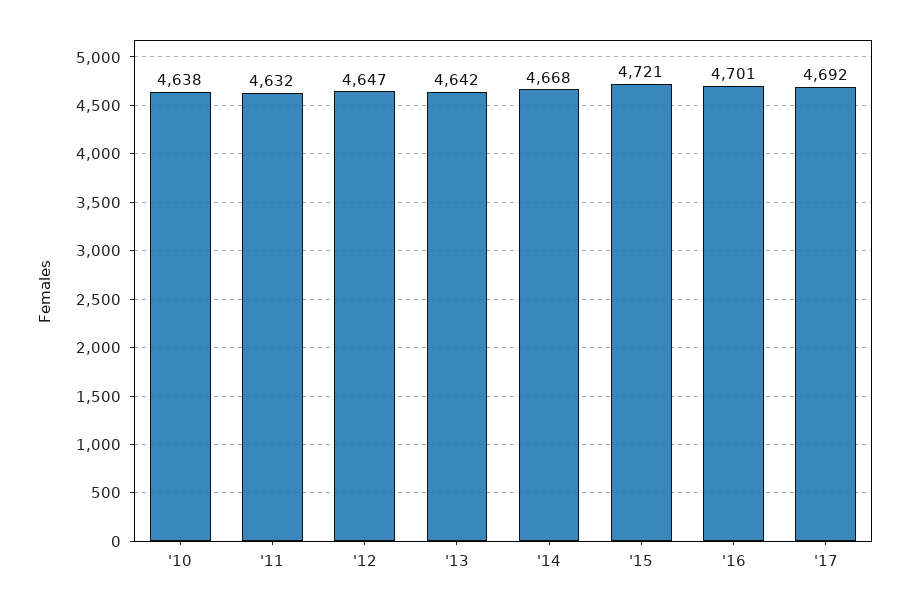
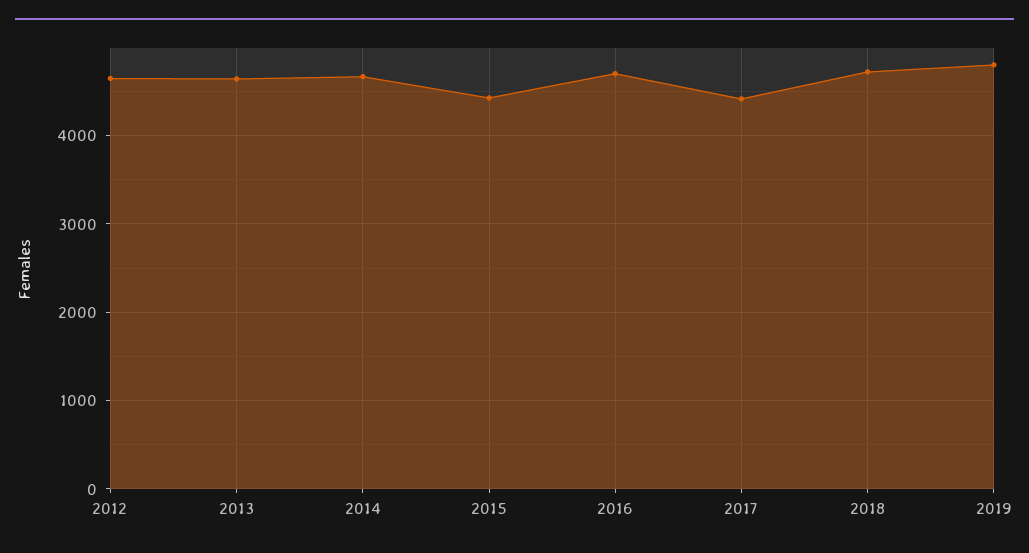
'10: 4638 -> none
'11: 4632 -> none
'15: 4721 -> 4400
'17: 4692 -> 4400
2018: none -> 4700
2019: none -> 4800

